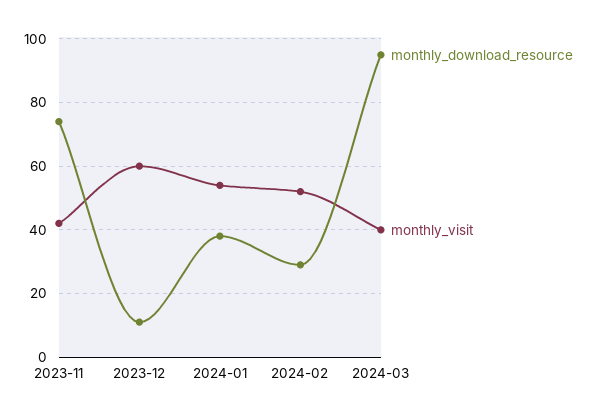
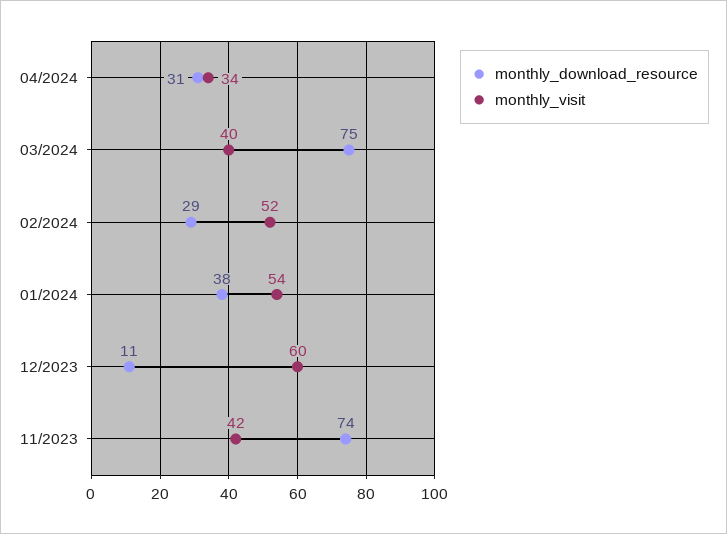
monthly_download_resource, 2024-03: 95 -> 75
monthly_download_resource, 04/2024: none -> 31
monthly_visit, 04/2024: none -> 34

